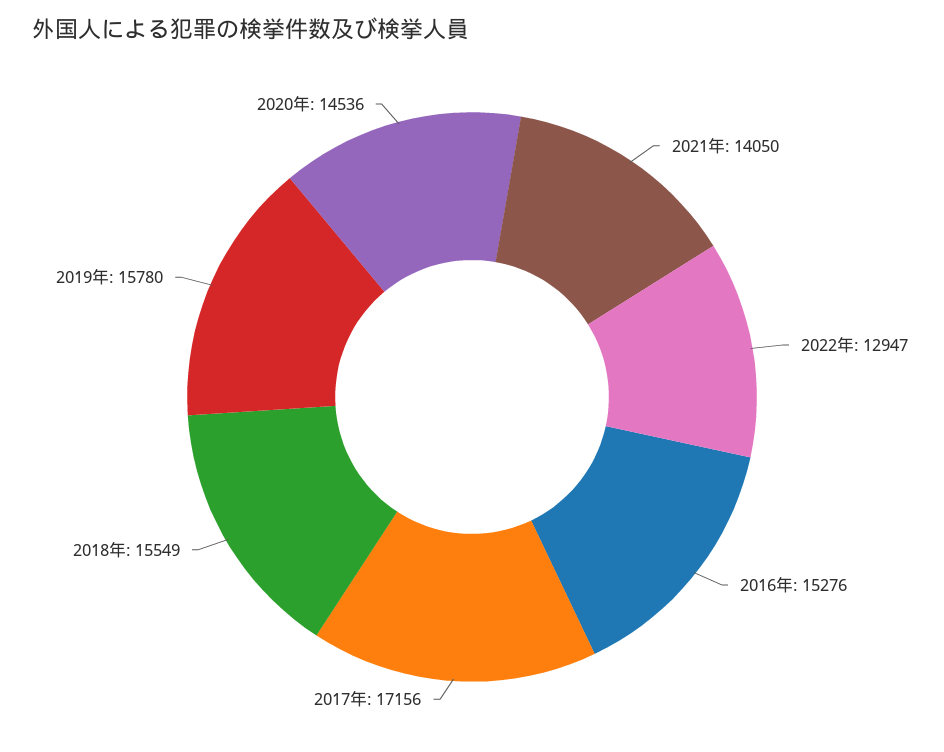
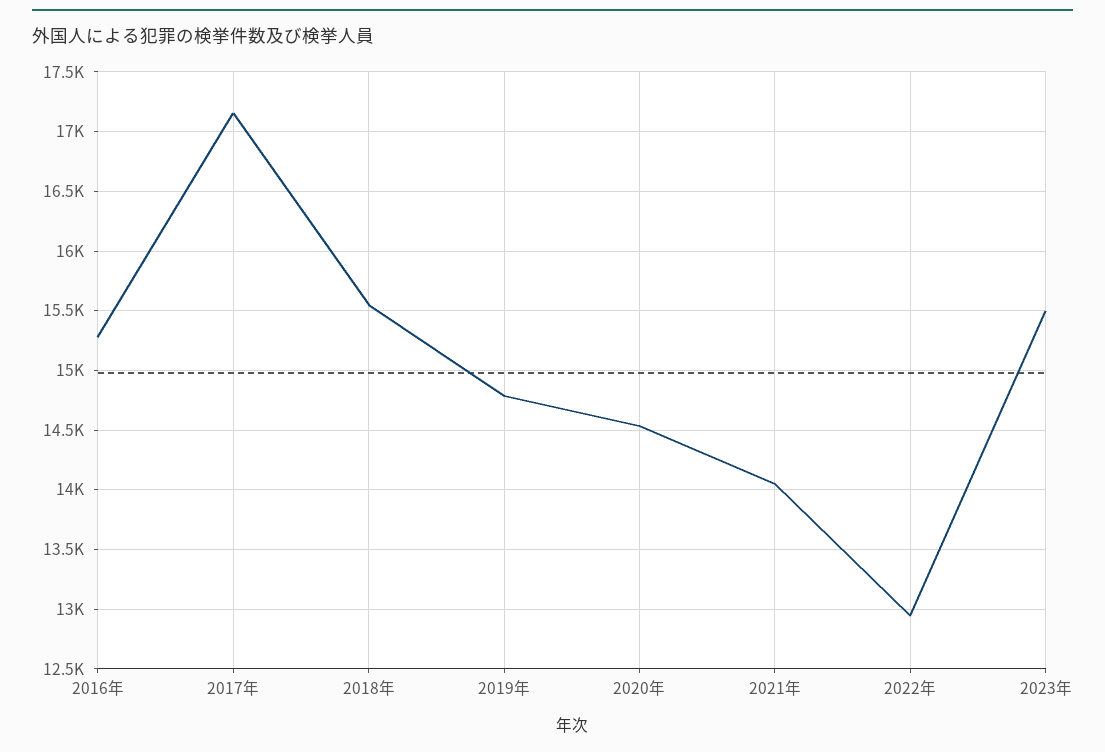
2019年: 15780 -> 14800
2023年: none -> 15500

